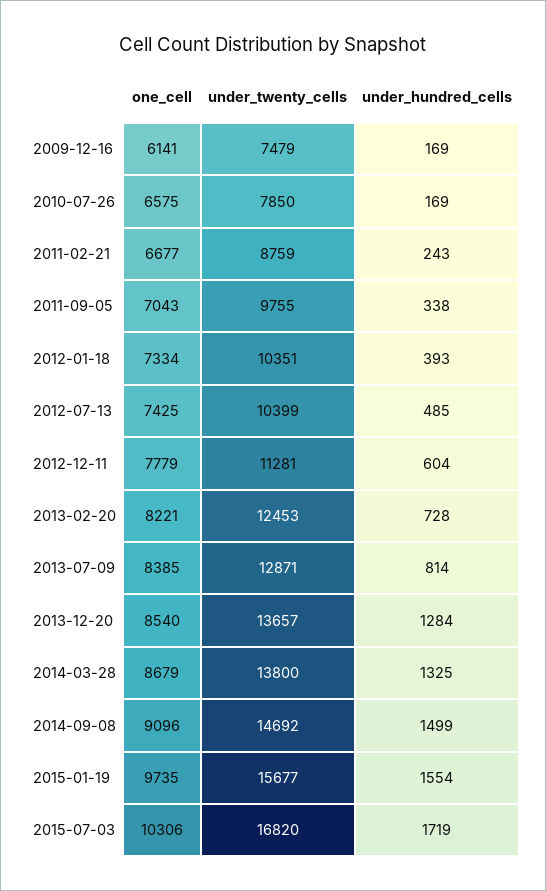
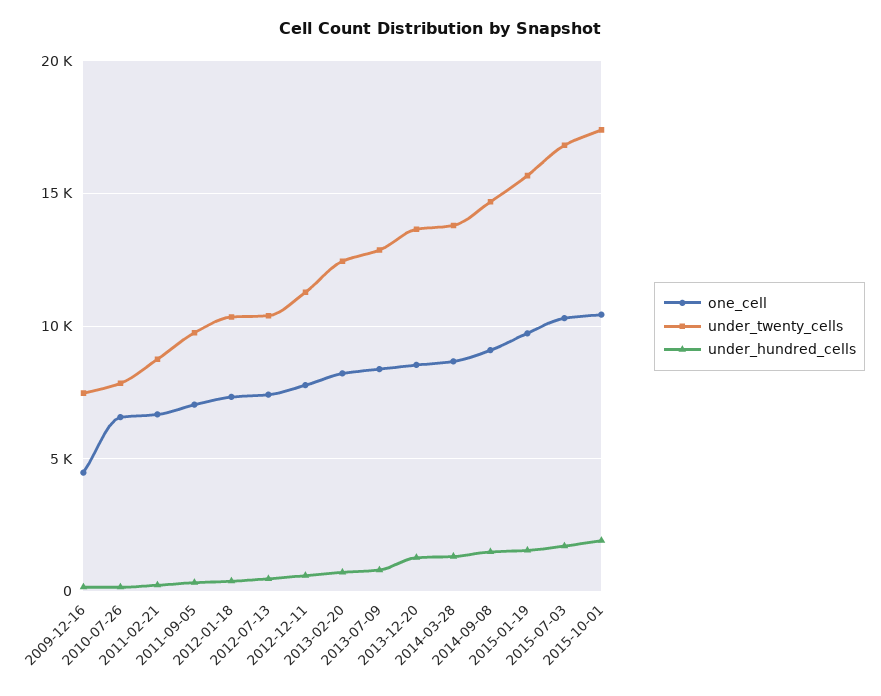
one_cell, 2009-12-16: 6141 -> 4500
one_cell, 2015-10-01: none -> 10500
under_twenty_cells, 2015-10-01: none -> 17500
under_hundred_cells, 2015-10-01: none -> 2000

